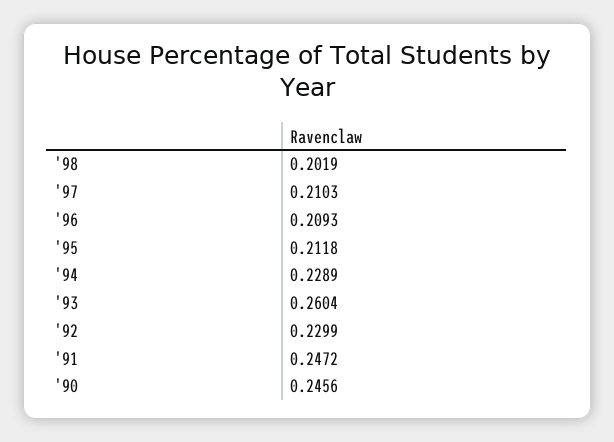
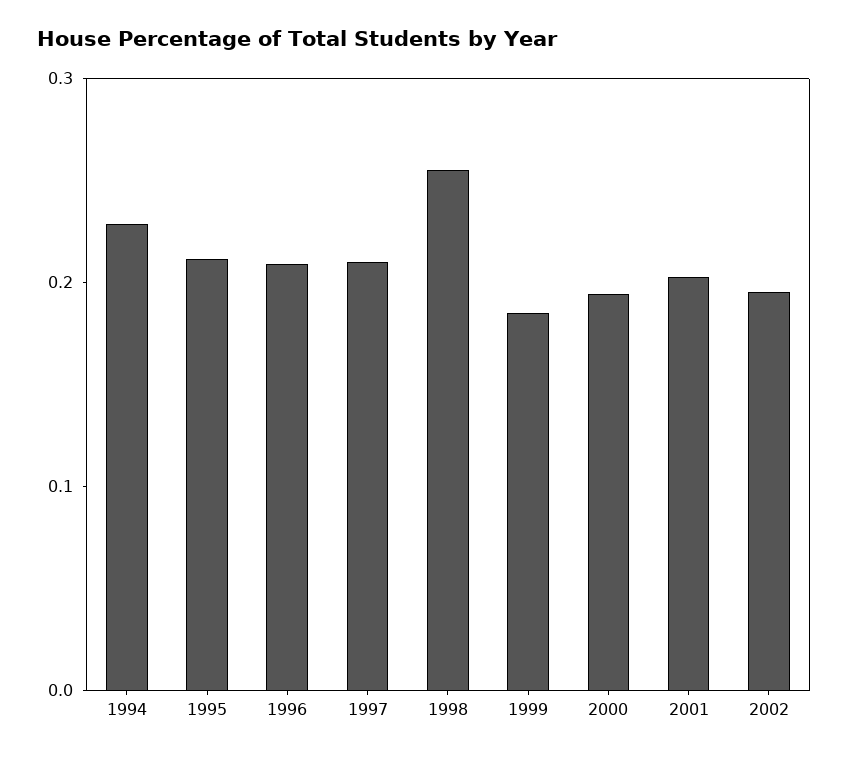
'98: 0.2019 -> 0.26
'93: 0.2604 -> none
'92: 0.2299 -> none
'91: 0.2472 -> none
'90: 0.2456 -> none
1999: none -> 0.18
2000: none -> 0.2
2001: none -> 0.2
2002: none -> 0.2

